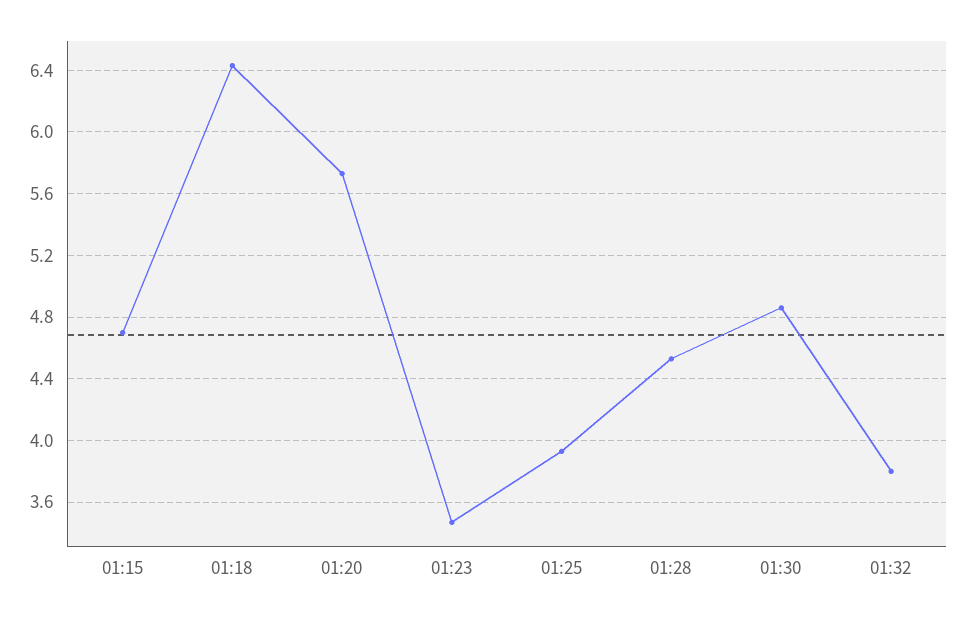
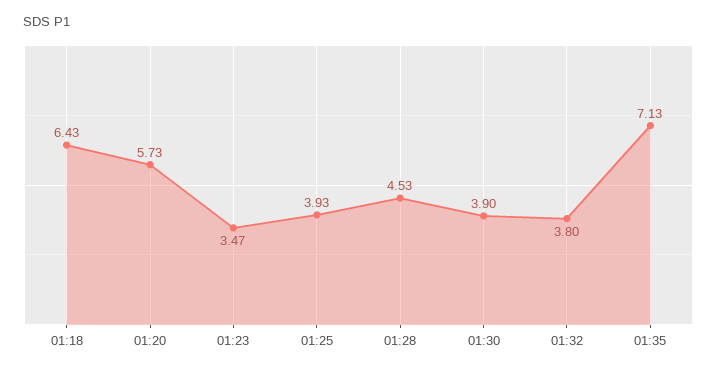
01:15: 4.7 -> none
01:30: 4.85 -> 3.9
01:35: none -> 7.13

